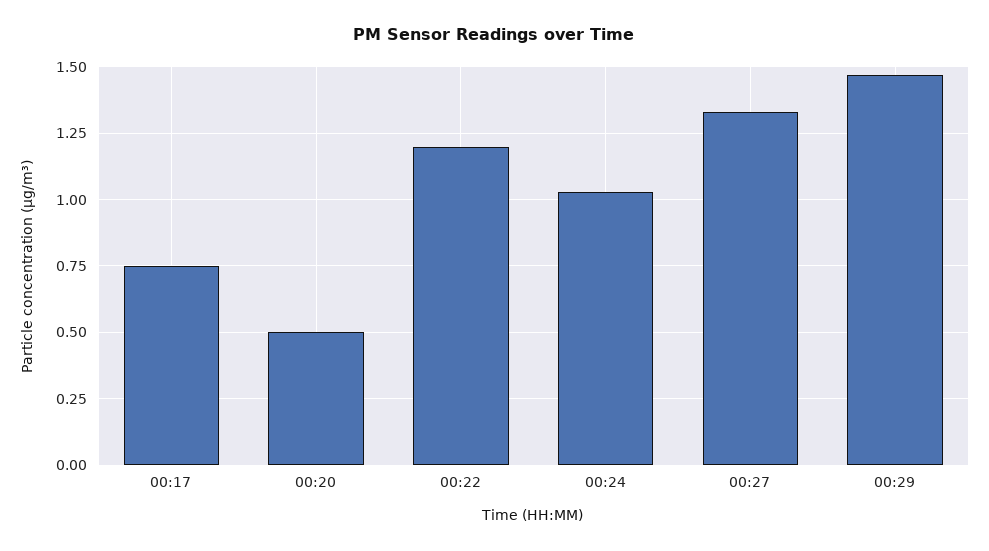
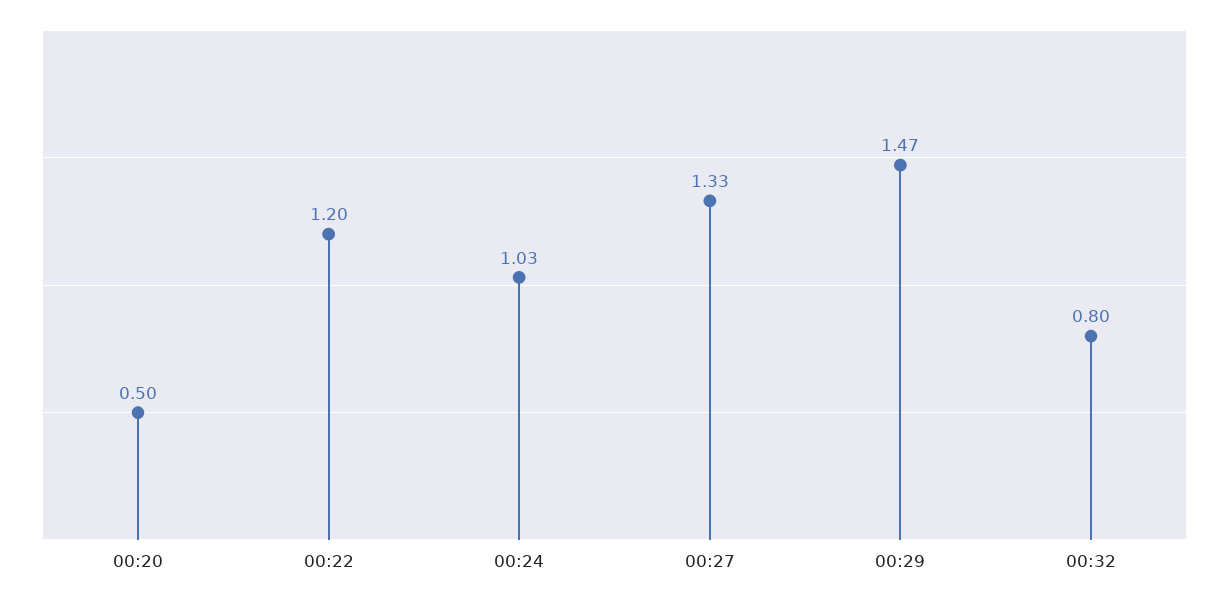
00:17: 0.75 -> none
00:32: none -> 0.8

